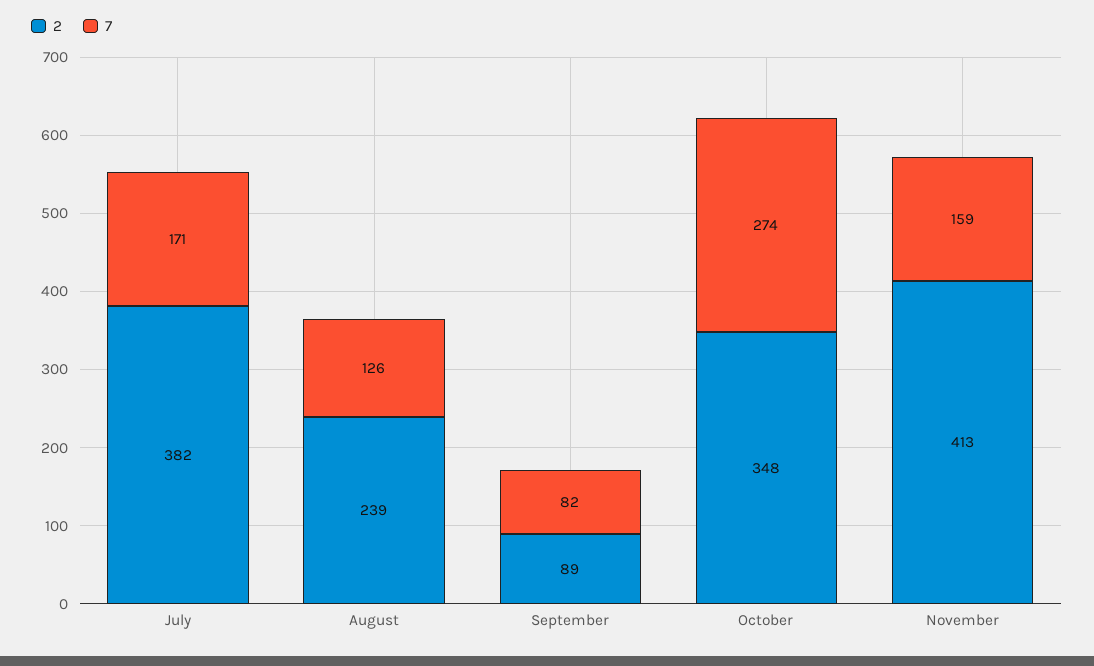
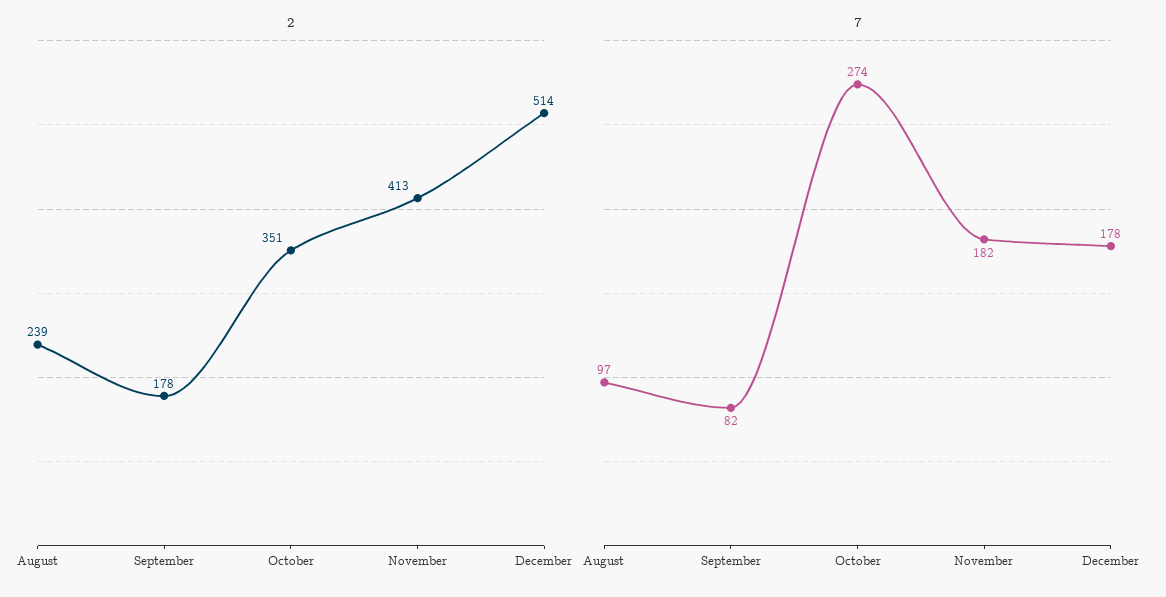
2, July: 382 -> none
7, July: 171 -> none
7, August: 126 -> 97
2, September: 89 -> 178
2, October: 348 -> 351
7, November: 159 -> 182
2, December: none -> 514
7, December: none -> 178

